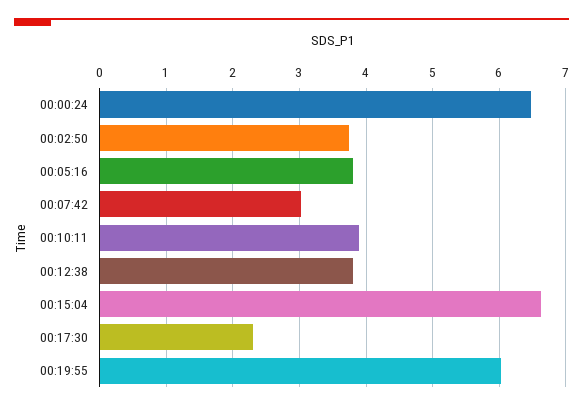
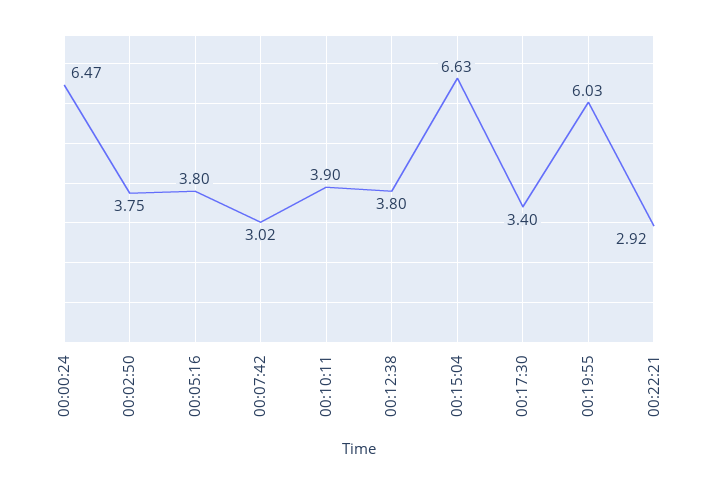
00:17:30: 2.3 -> 3.4
00:22:21: none -> 2.92

